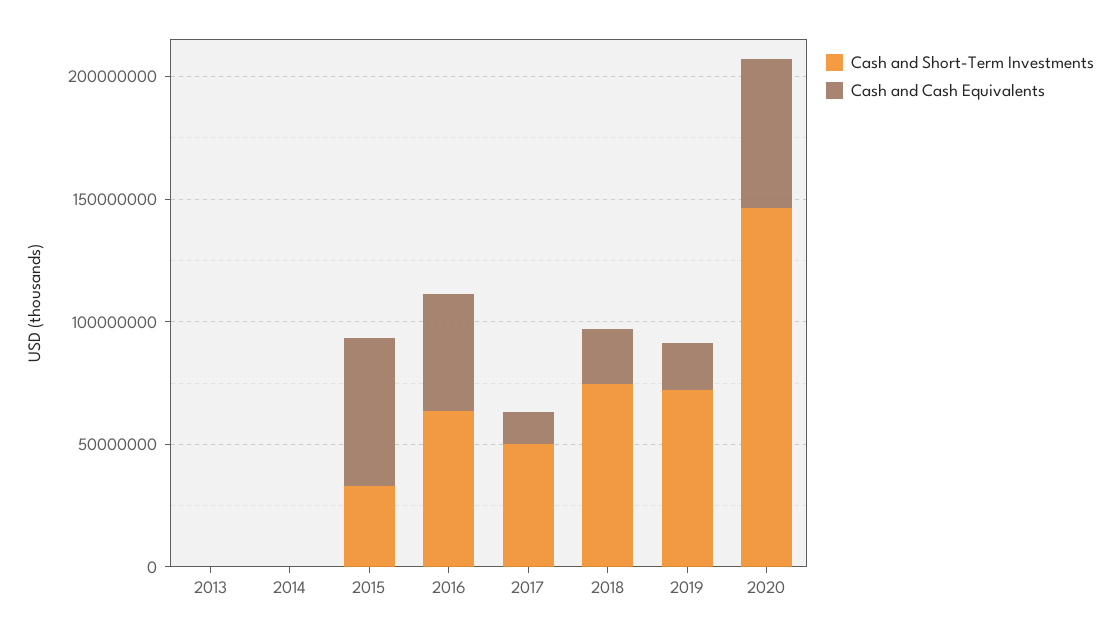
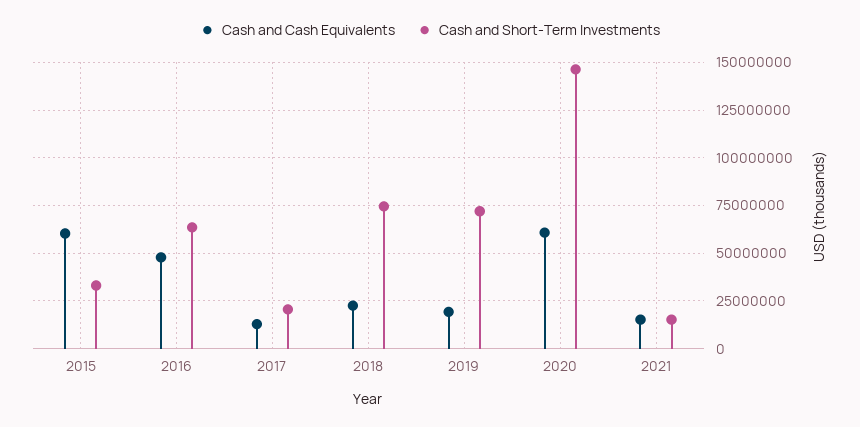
Cash and Short-Term Investments, 2013: 0 -> none
Cash and Cash Equivalents, 2013: 0 -> none
Cash and Short-Term Investments, 2014: 0 -> none
Cash and Cash Equivalents, 2014: 0 -> none
Cash and Short-Term Investments, 2017: 50000000 -> 20000000
Cash and Cash Equivalents, 2021: none -> 15000000
Cash and Short-Term Investments, 2021: none -> 15000000

